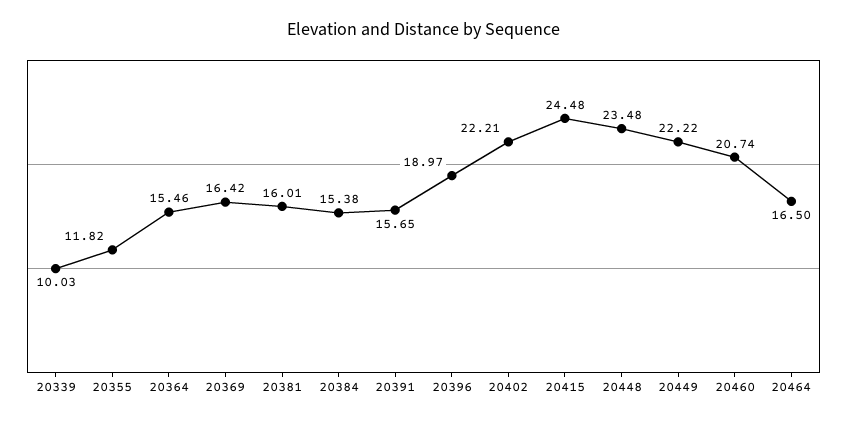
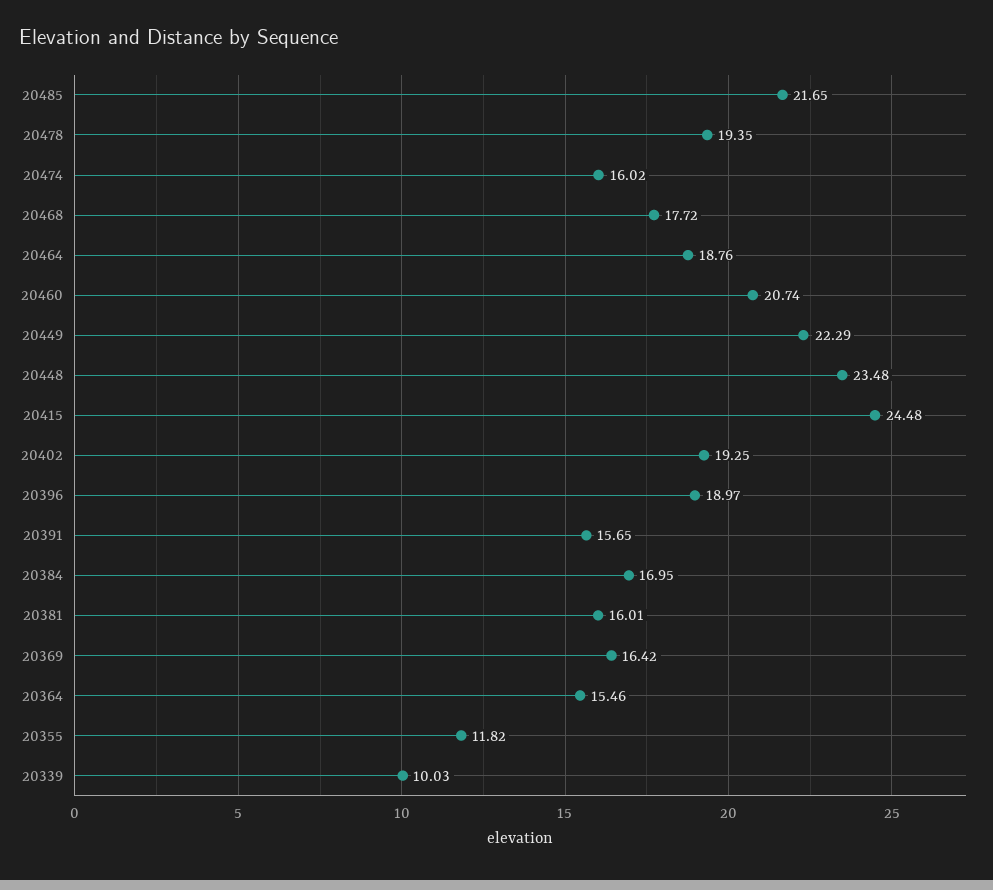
20384: 15.38 -> 16.95
20402: 22.21 -> 19.25
20449: 22.22 -> 22.29
20464: 16.5 -> 18.76
20485: none -> 21.65
20478: none -> 19.35
20474: none -> 16.02
20468: none -> 17.72

